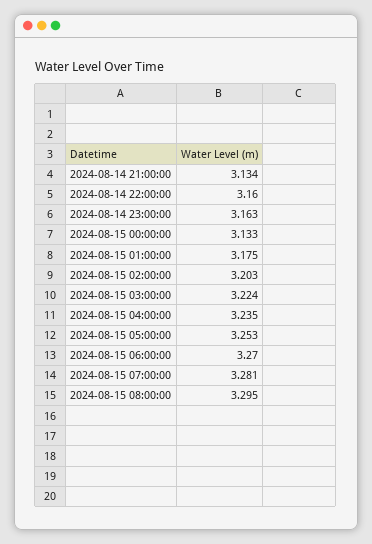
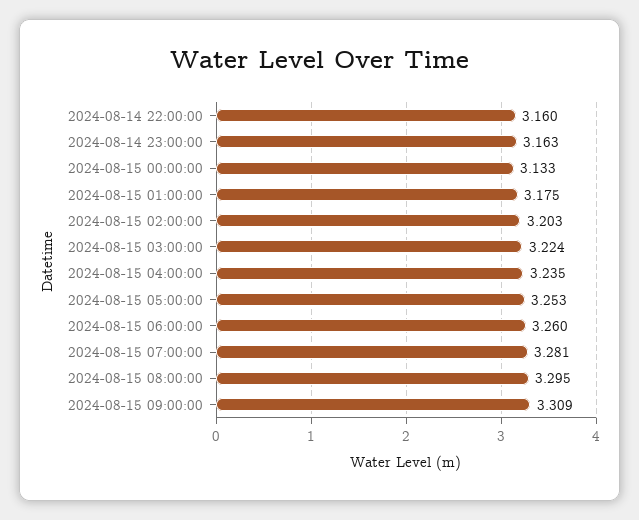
2024-08-14 21:00:00: 3.134 -> none
2024-08-15 06:00:00: 3.27 -> 3.26
2024-08-15 09:00:00: none -> 3.309

